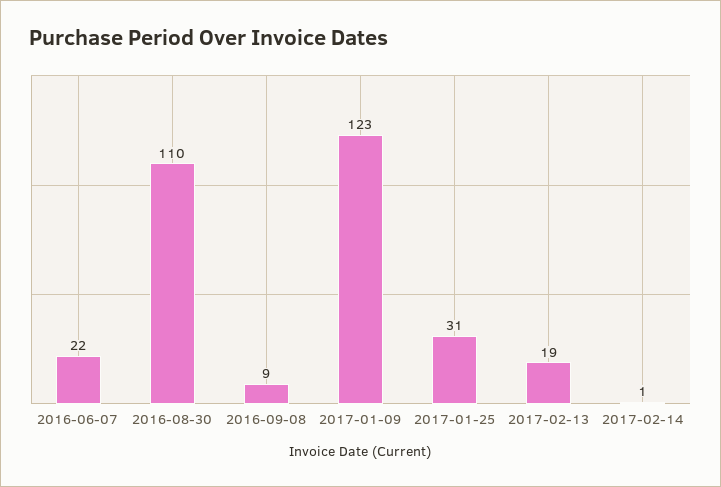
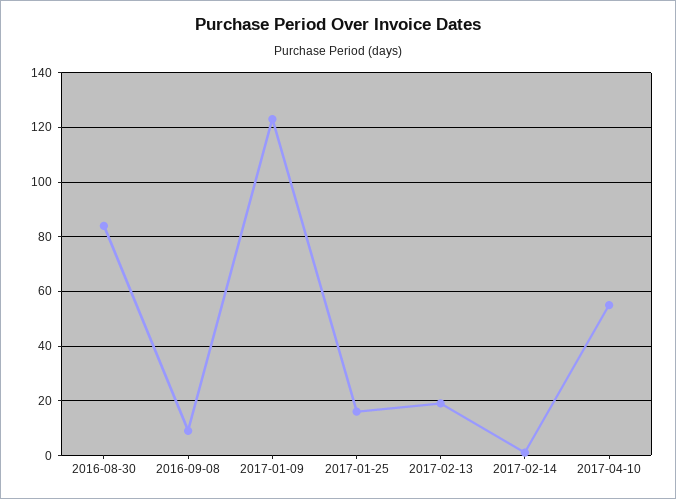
2016-06-07: 22 -> none
2016-08-30: 110 -> 85
2017-01-25: 31 -> 15
2017-04-10: none -> 55

